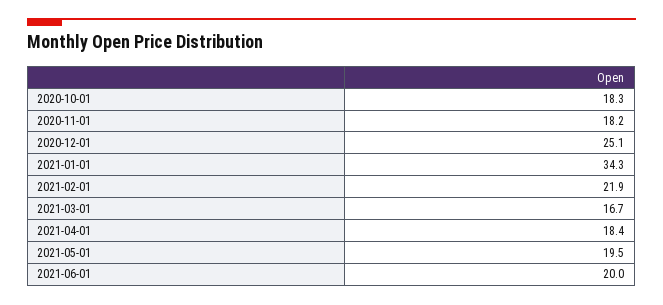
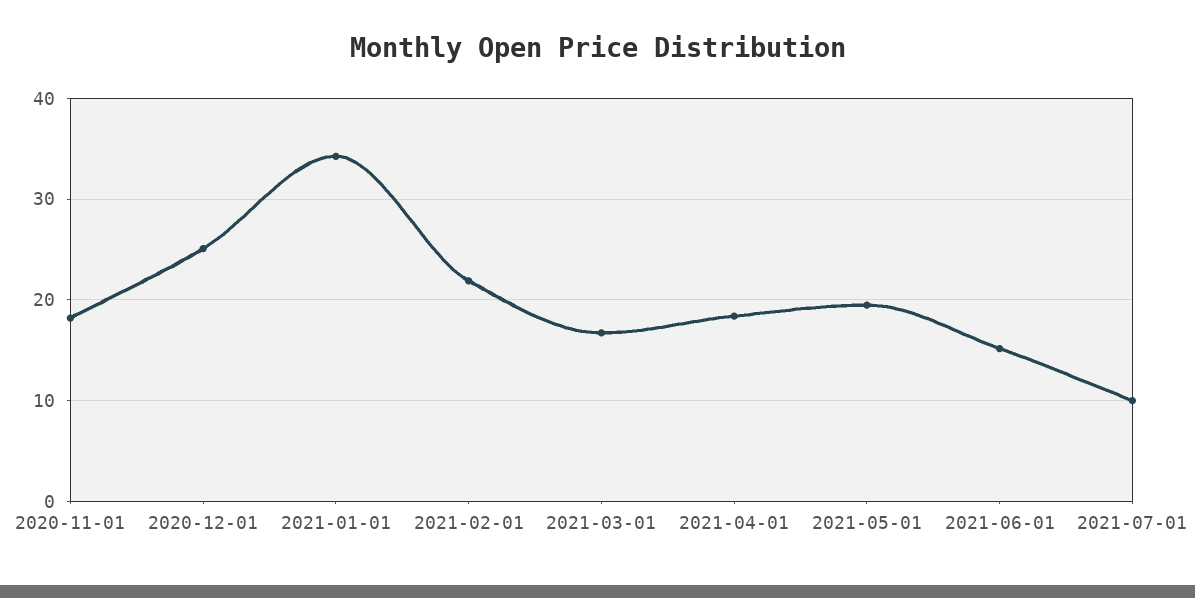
2020-10-01: 18.3 -> none
2021-06-01: 20 -> 15
2021-07-01: none -> 10

